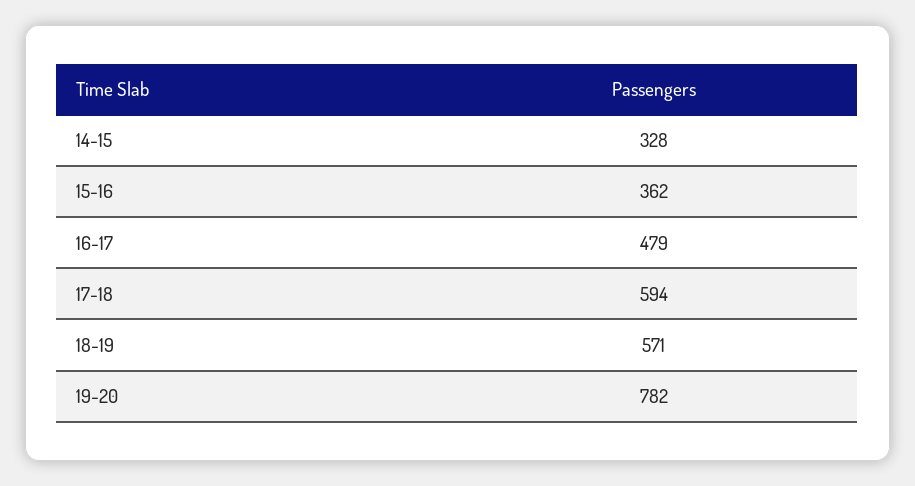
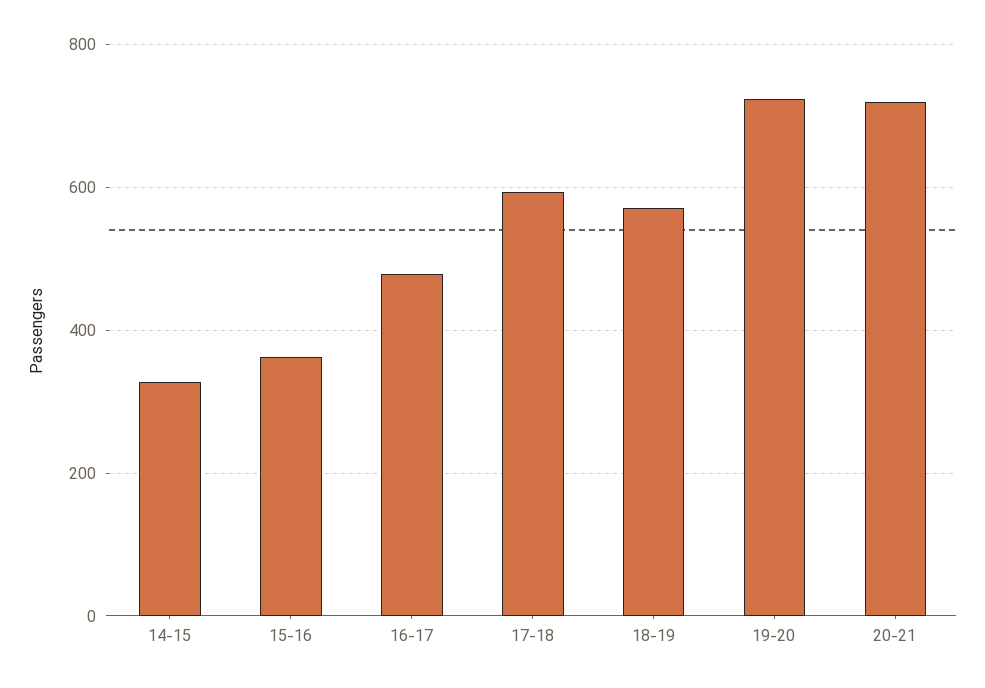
19-20: 782 -> 720
20-21: none -> 720

